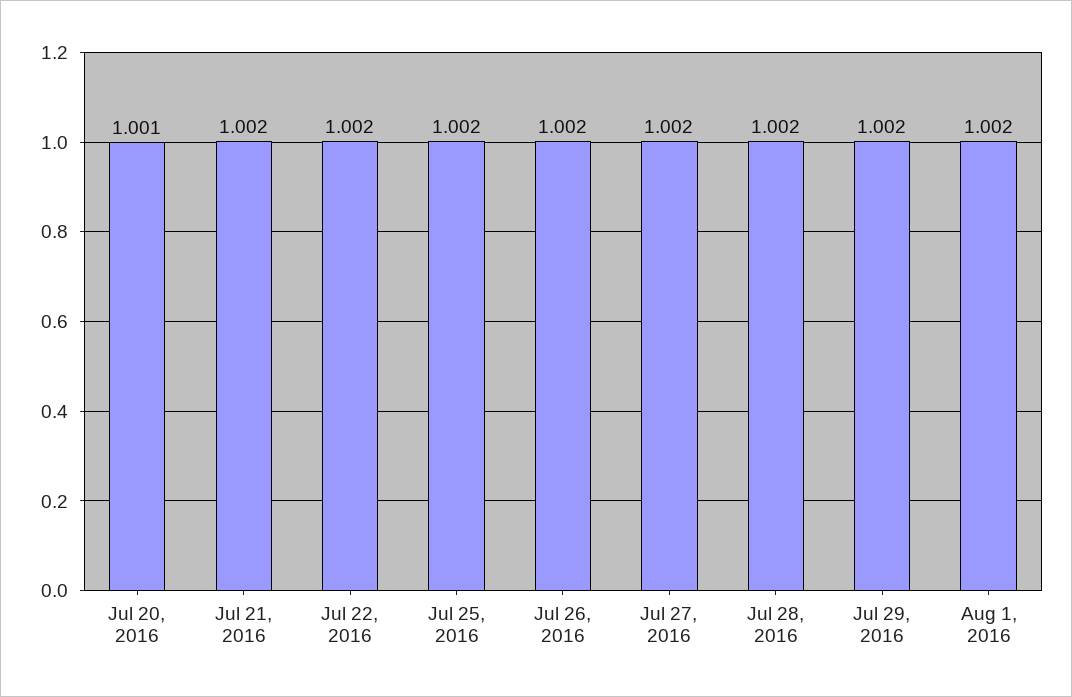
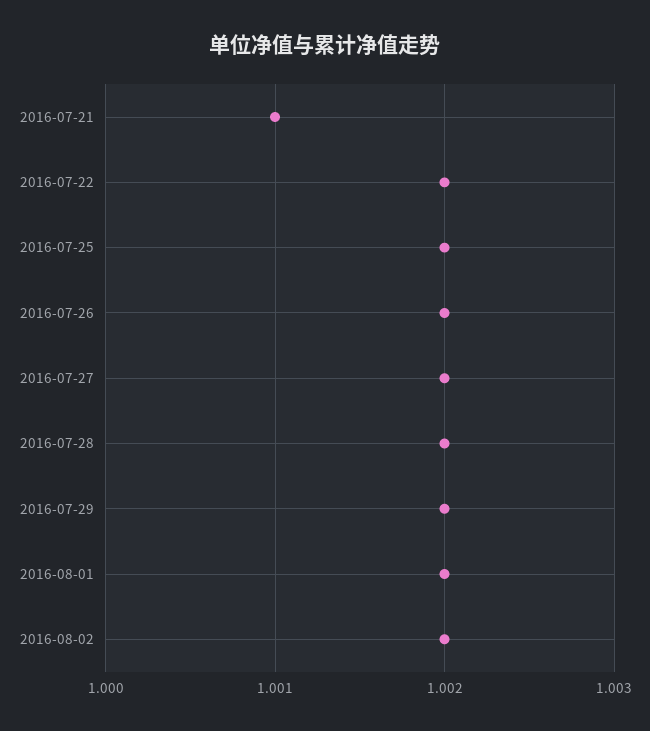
Jul 20, 2016: 1.001 -> none
Jul 21, 2016: 1.002 -> 1.001
2016-08-02: none -> 1.002

